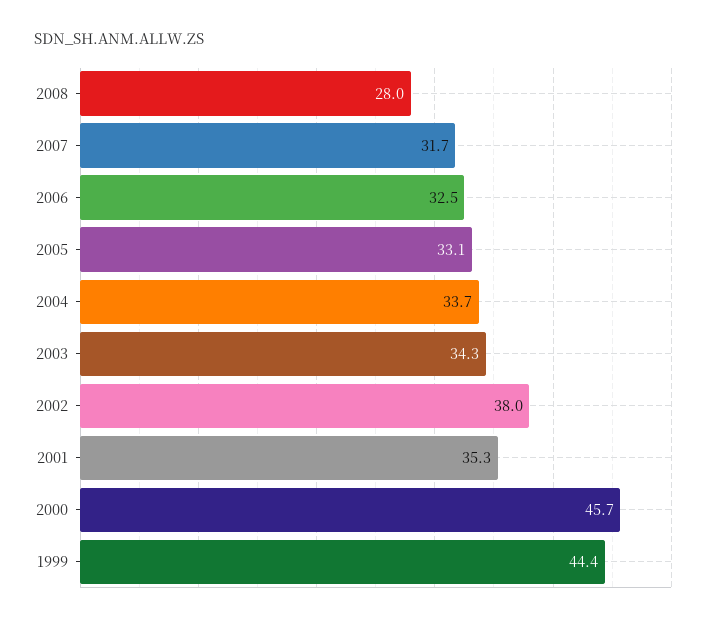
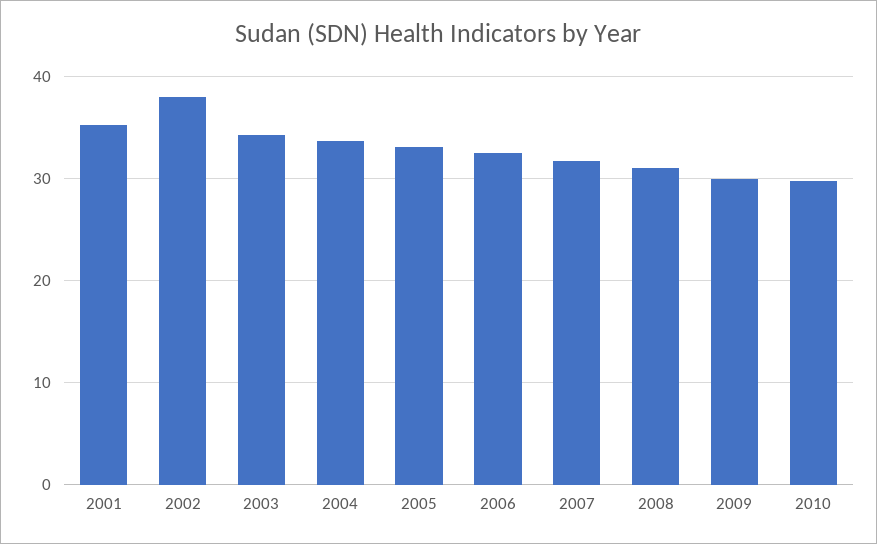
2008: 28 -> 31
2000: 45.7 -> none
1999: 44.4 -> none
2009: none -> 30
2010: none -> 30

